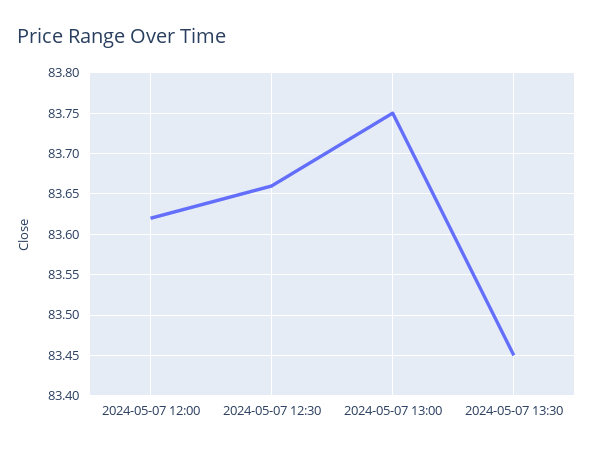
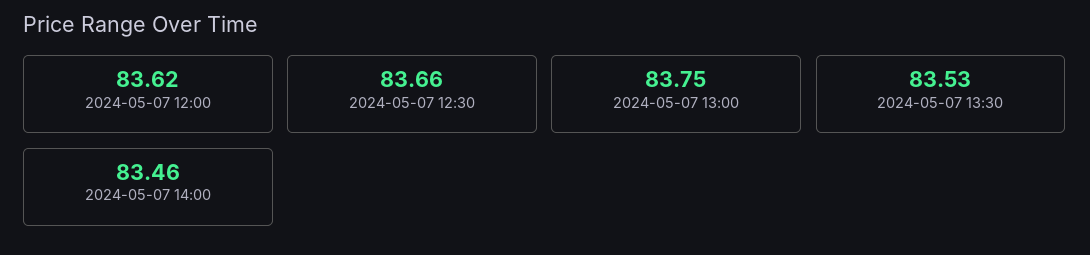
2024-05-07 13:30: 83.45 -> 83.53
2024-05-07 14:00: none -> 83.46

